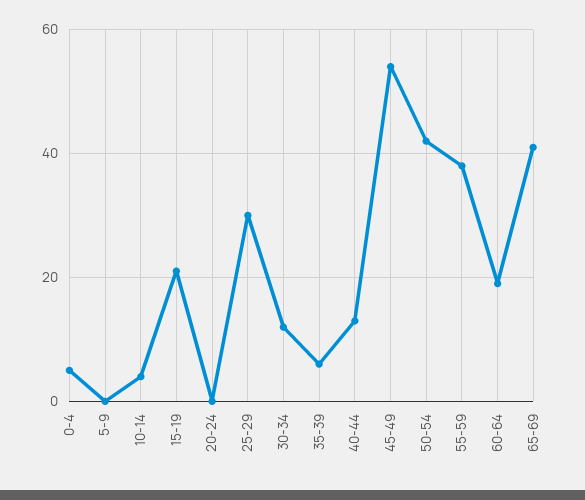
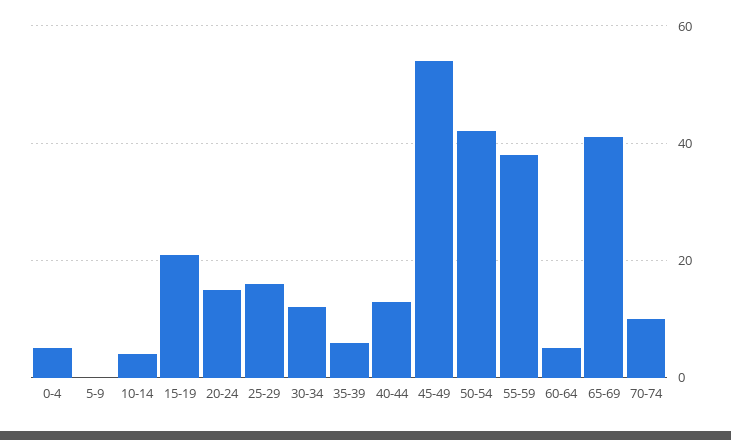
20-24: 0 -> 15
25-29: 30 -> 15
60-64: 20 -> 5
70-74: none -> 10

